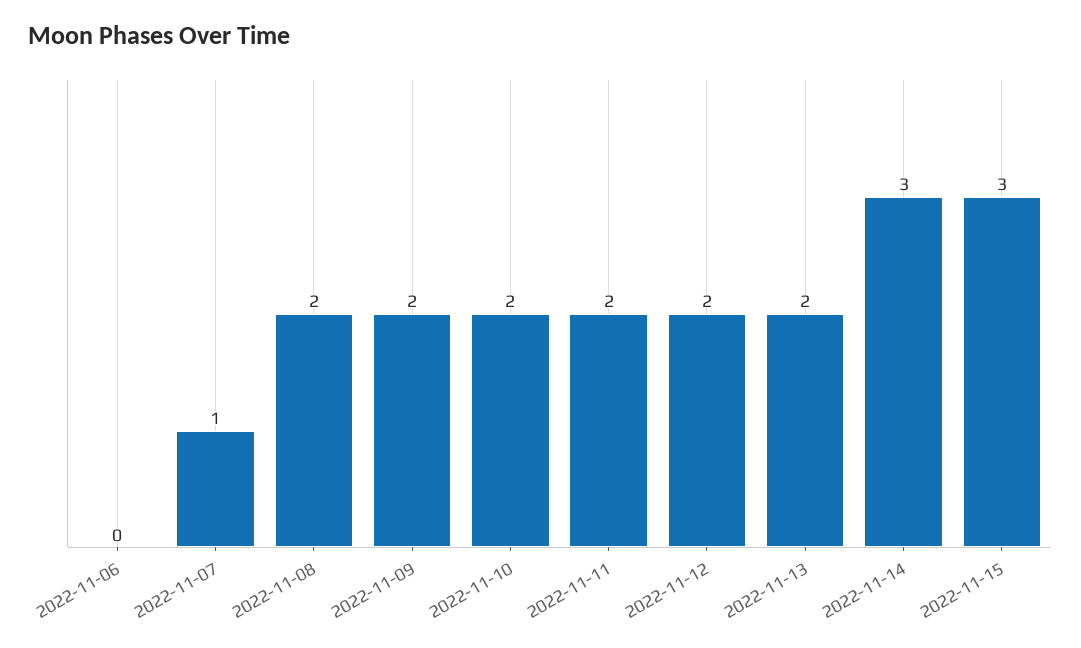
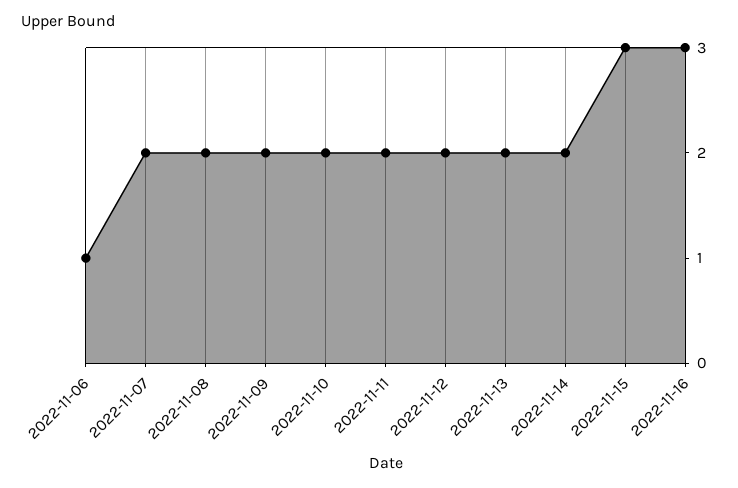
2022-11-06: 0 -> 1
2022-11-07: 1 -> 2
2022-11-14: 3 -> 2
2022-11-16: none -> 3

